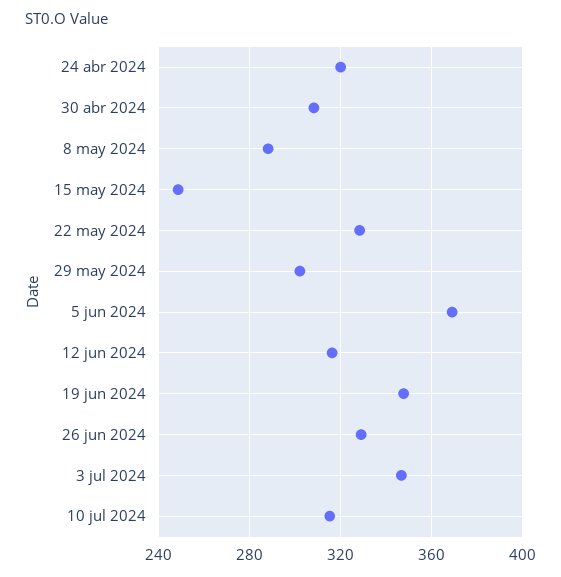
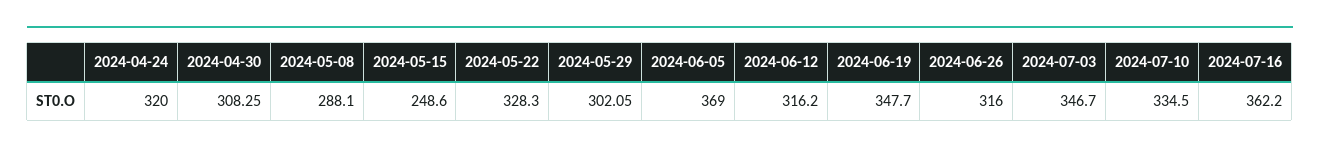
26 jun 2024: 330 -> 316
10 jul 2024: 315 -> 334.5
2024-07-16: none -> 362.2

